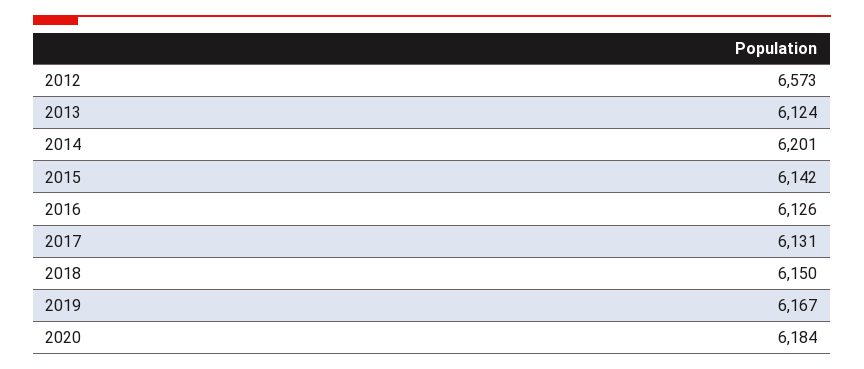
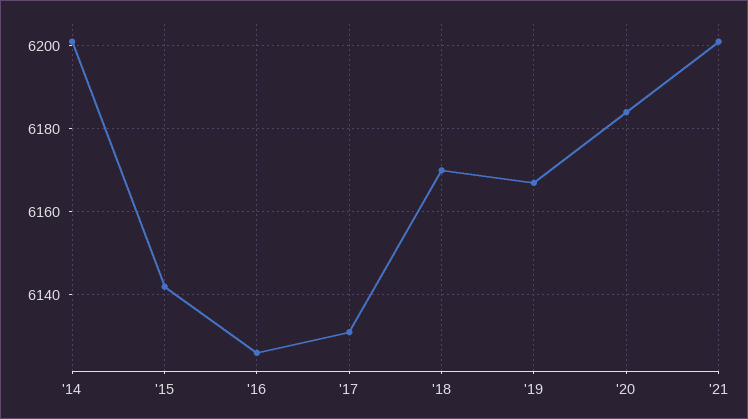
2012: 6573 -> none
2013: 6124 -> none
2018: 6150 -> 6170
'21: none -> 6200

